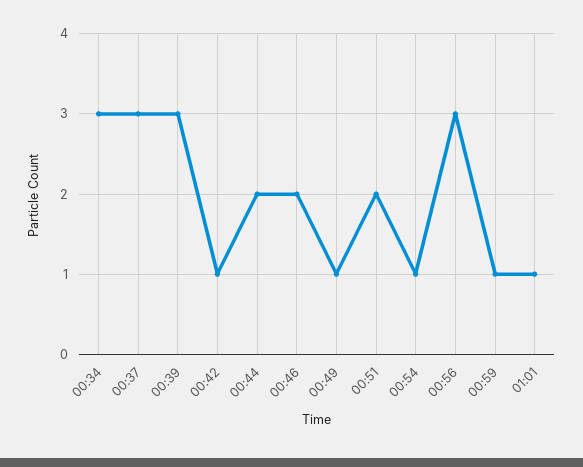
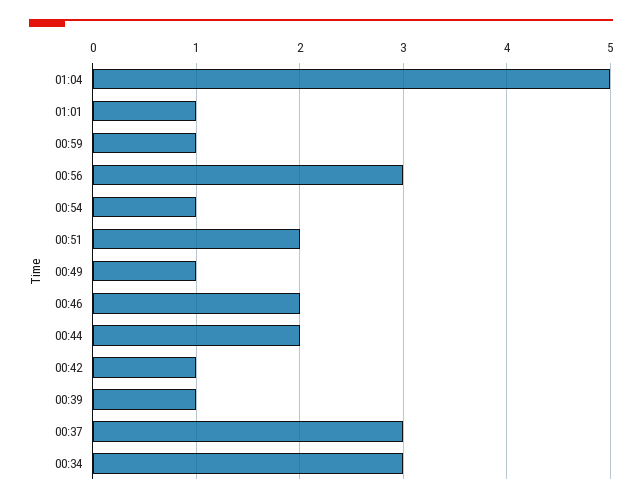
00:39: 3 -> 1
01:04: none -> 5

